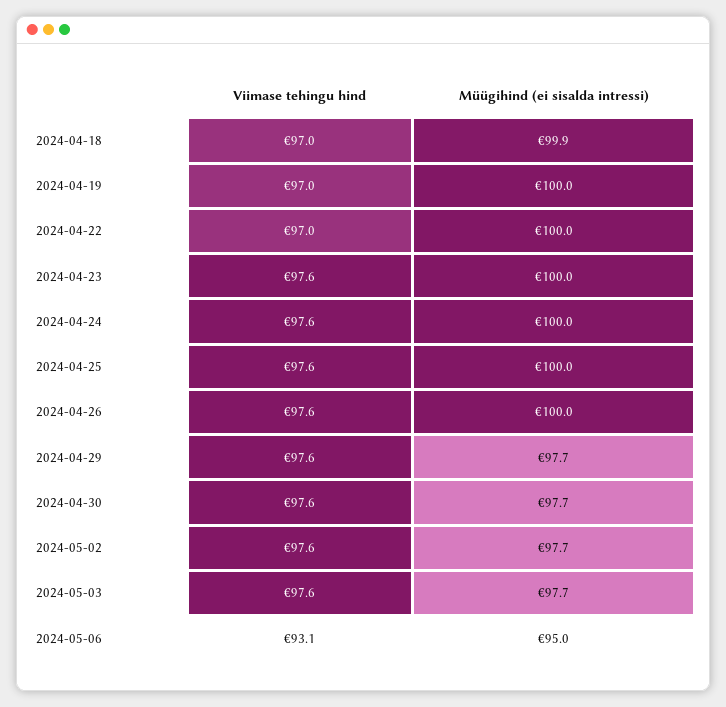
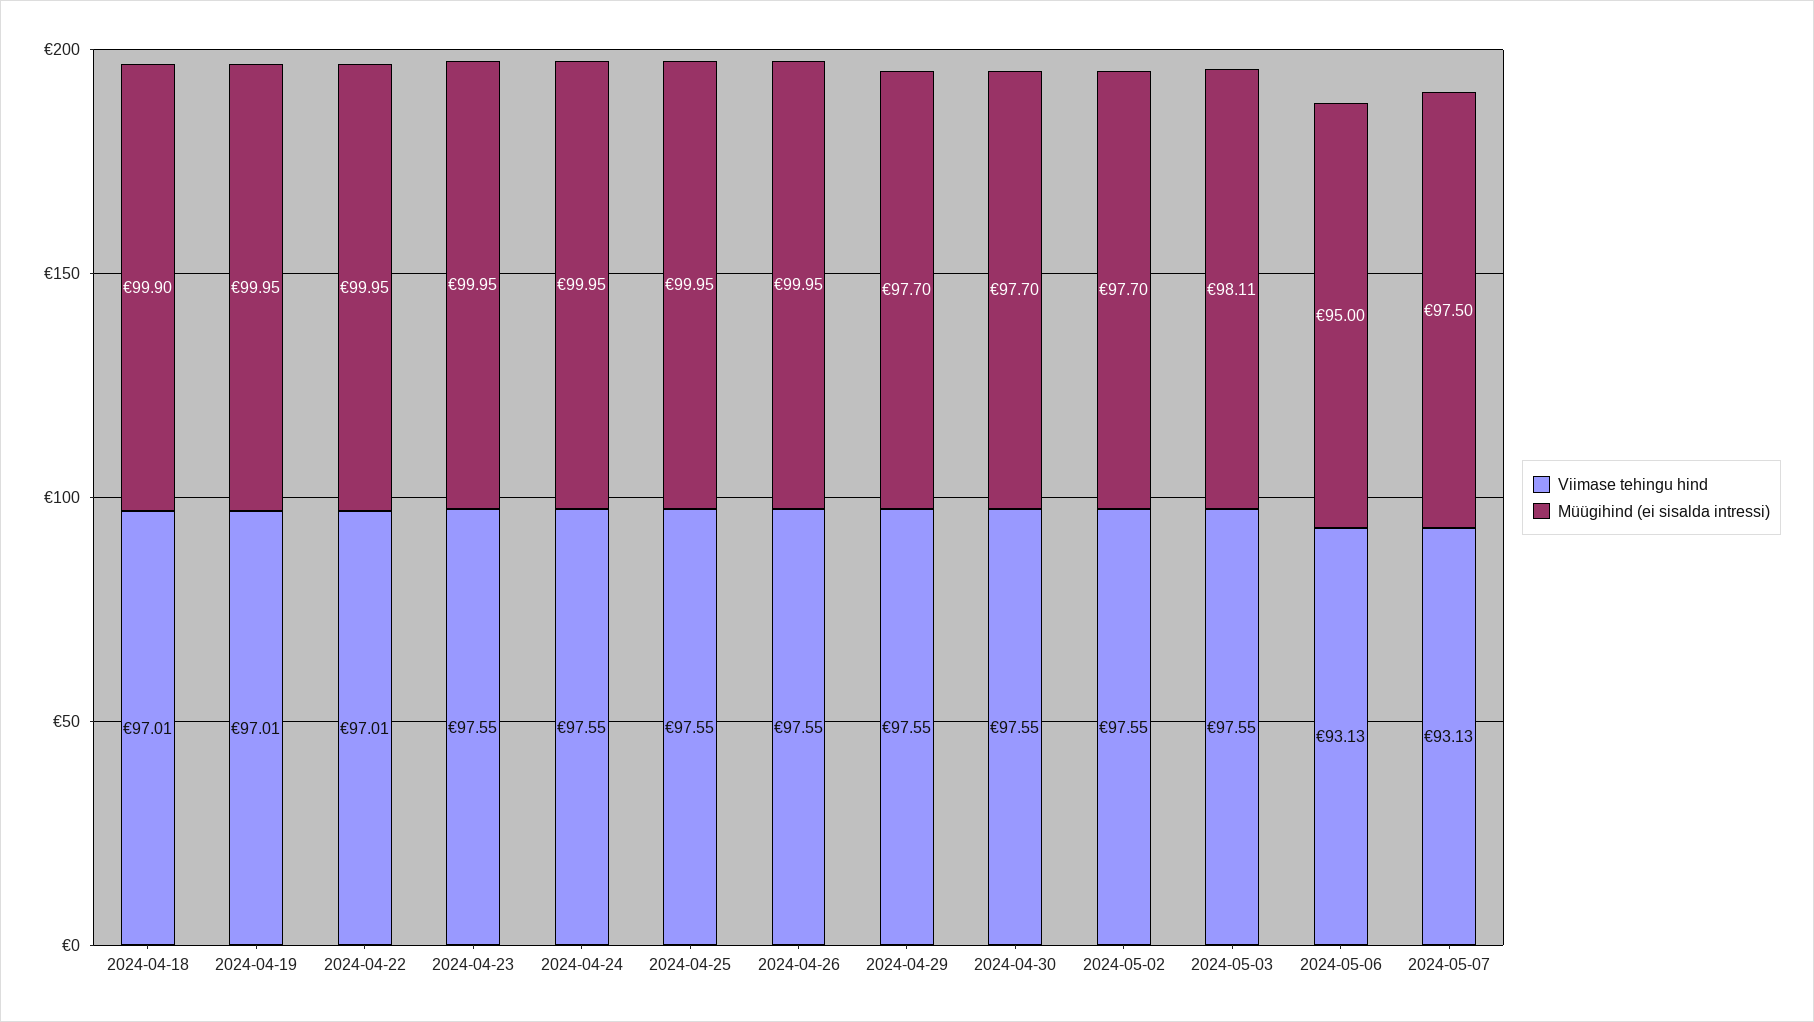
Müügihind (ei sisalda intressi), 2024-05-03: 97.7 -> 98.11
Viimase tehingu hind, 2024-05-07: none -> 93.13
Müügihind (ei sisalda intressi), 2024-05-07: none -> 97.5

